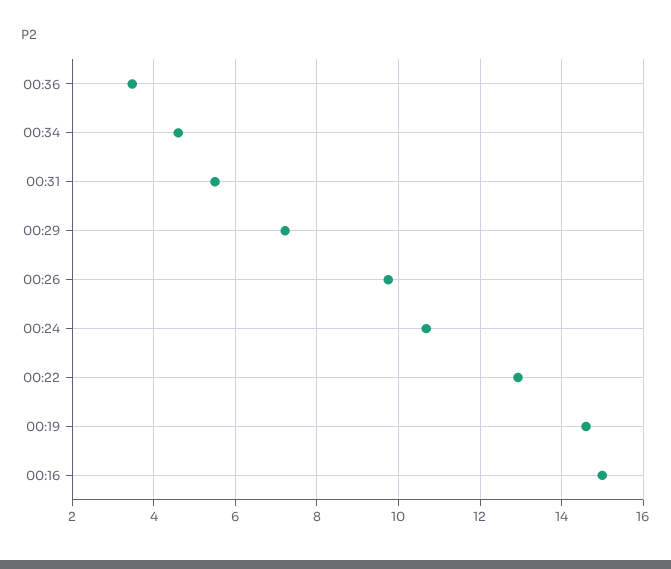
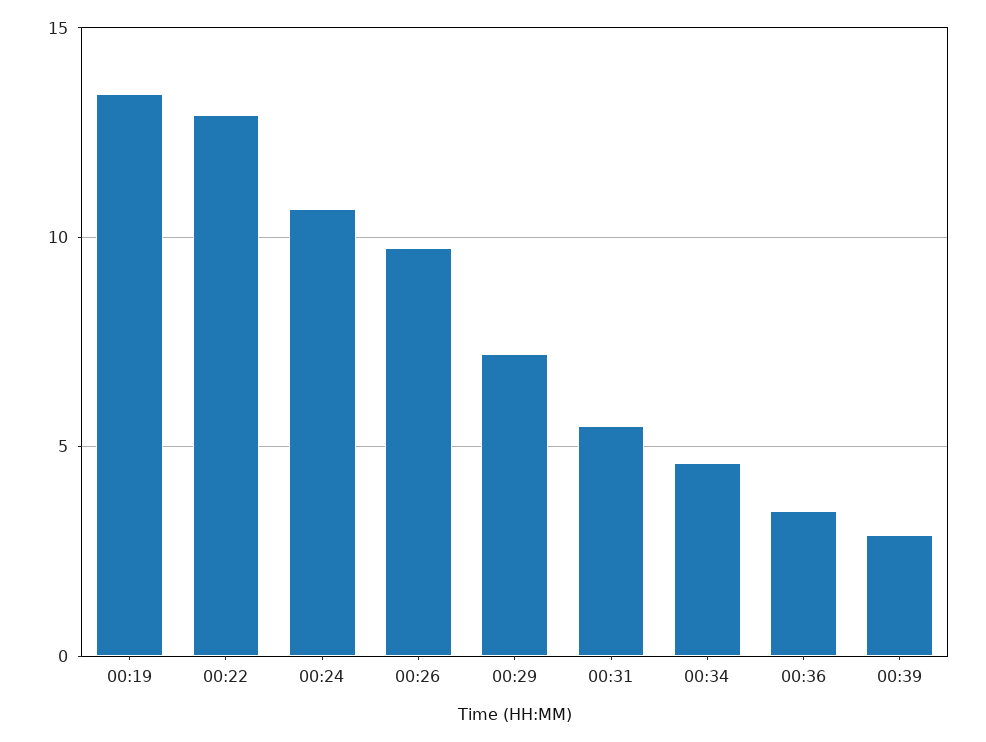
00:19: 14.6 -> 13.5
00:16: 15 -> none
00:39: none -> 3

